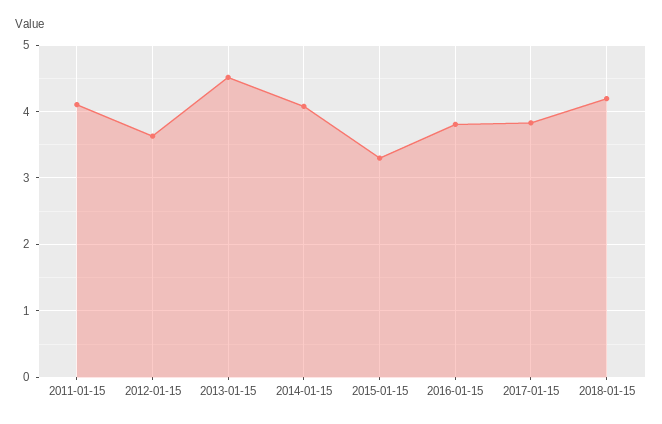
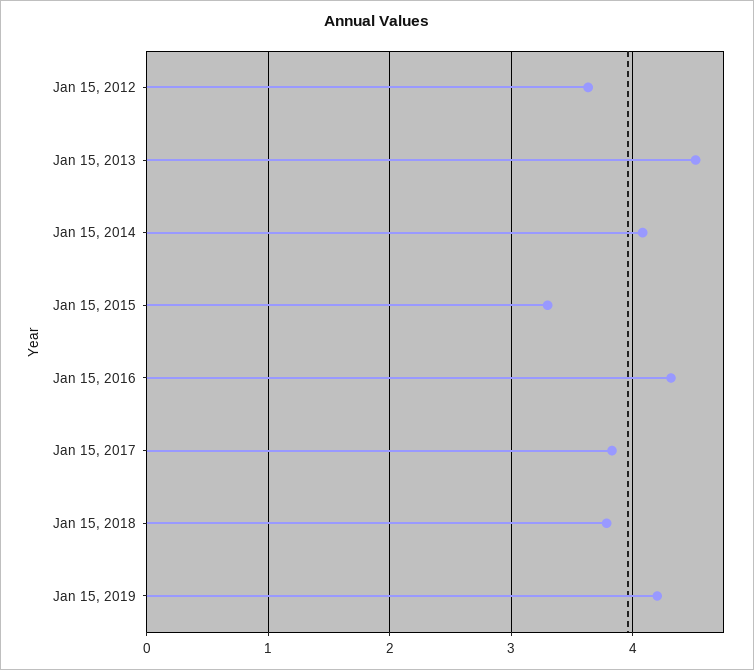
2011-01-15: 4.1 -> none
2016-01-15: 3.8 -> 4.3
2018-01-15: 4.2 -> 3.8
Jan 15, 2019: none -> 4.2

